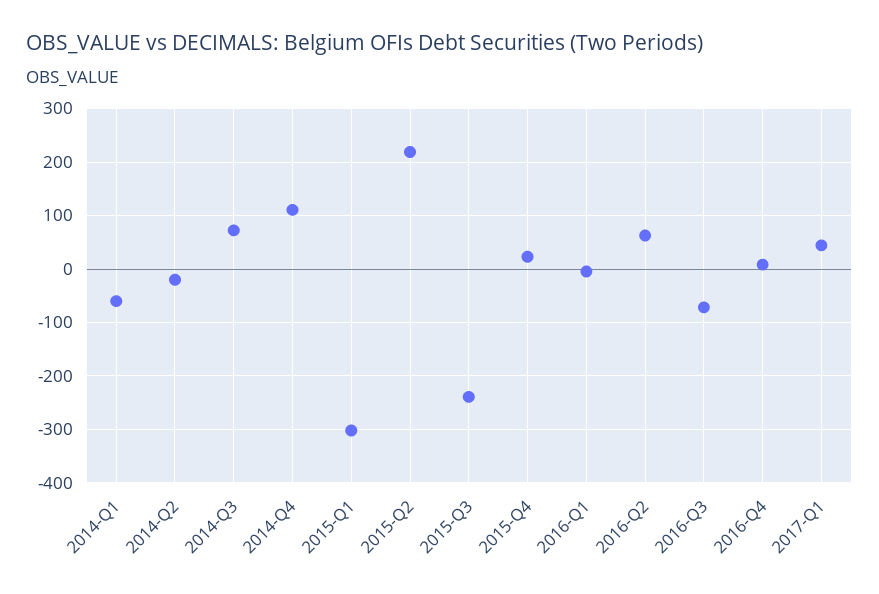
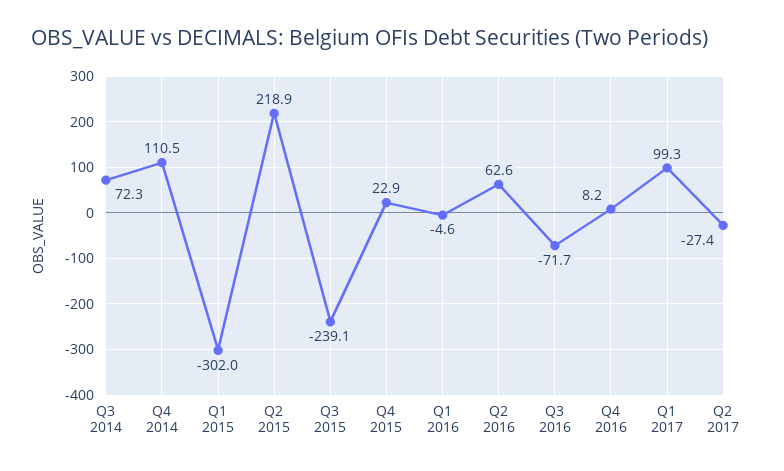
2014-Q1: -60 -> none
2014-Q2: -20 -> none
2017-Q1: 40 -> 99.3
Q2 2017: none -> -27.4

